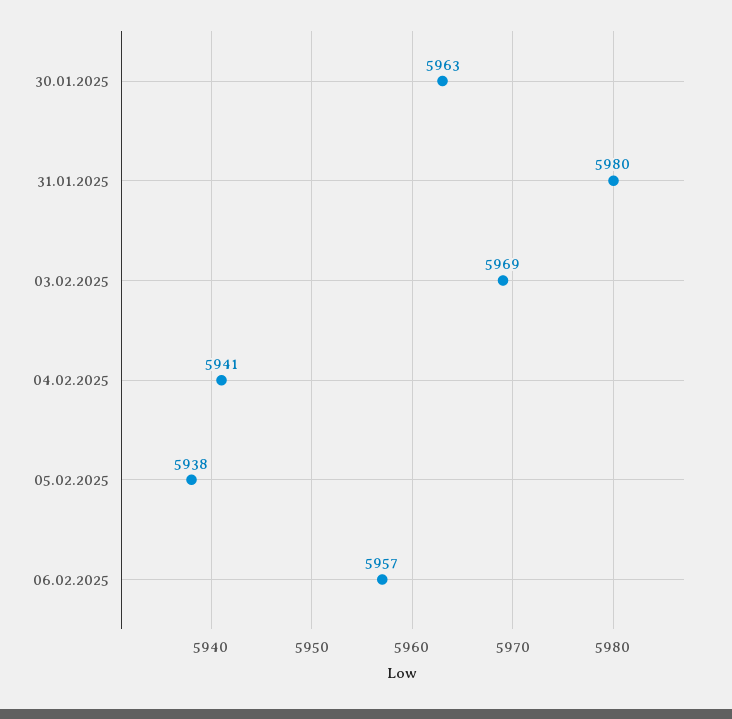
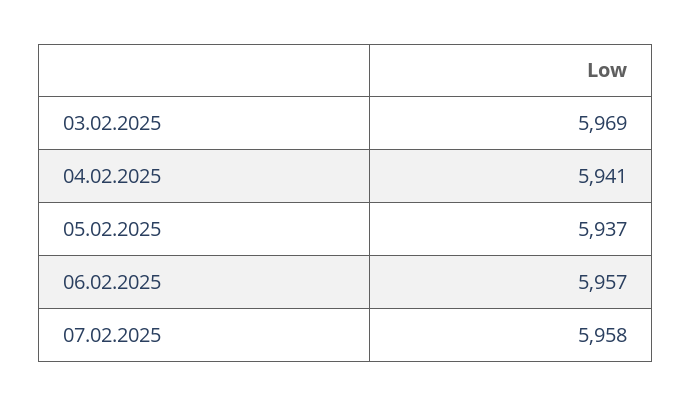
30.01.2025: 5963 -> none
31.01.2025: 5980 -> none
05.02.2025: 5938 -> 5937
07.02.2025: none -> 5958

